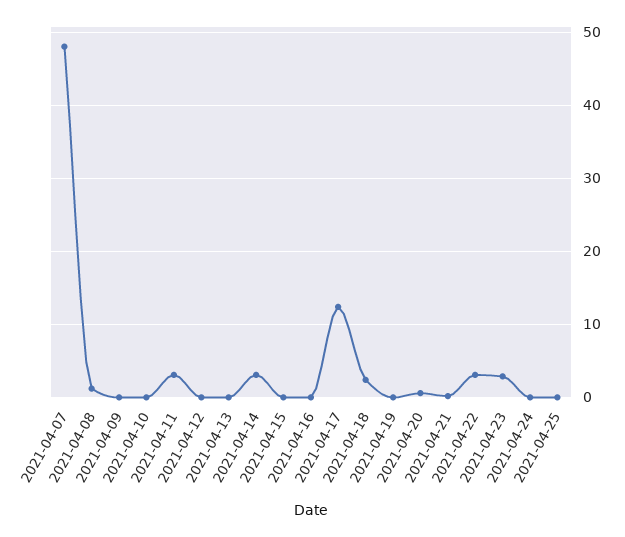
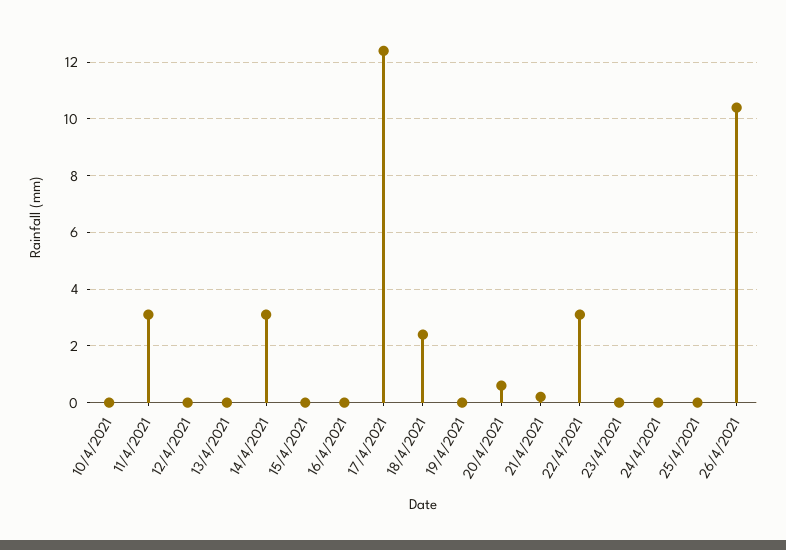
2021-04-07: 48 -> none
2021-04-08: 1 -> none
2021-04-09: 0 -> none
2021-04-23: 3 -> 0
26/4/2021: none -> 10.5

